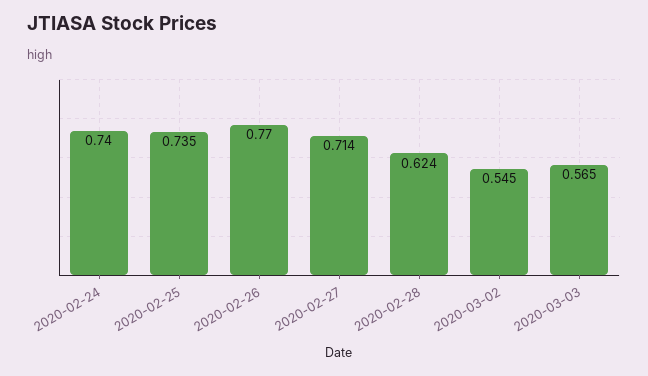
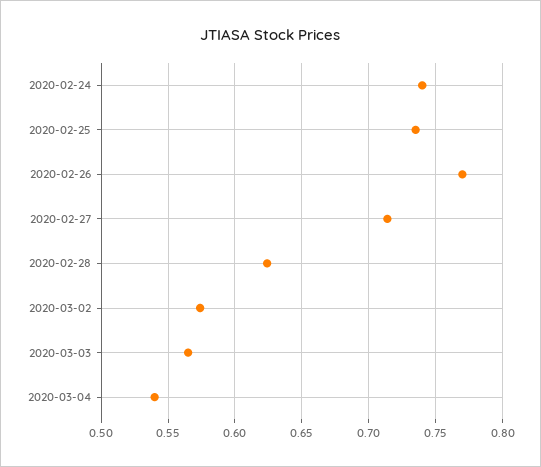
2020-03-02: 0.545 -> 0.575
2020-03-04: none -> 0.54

